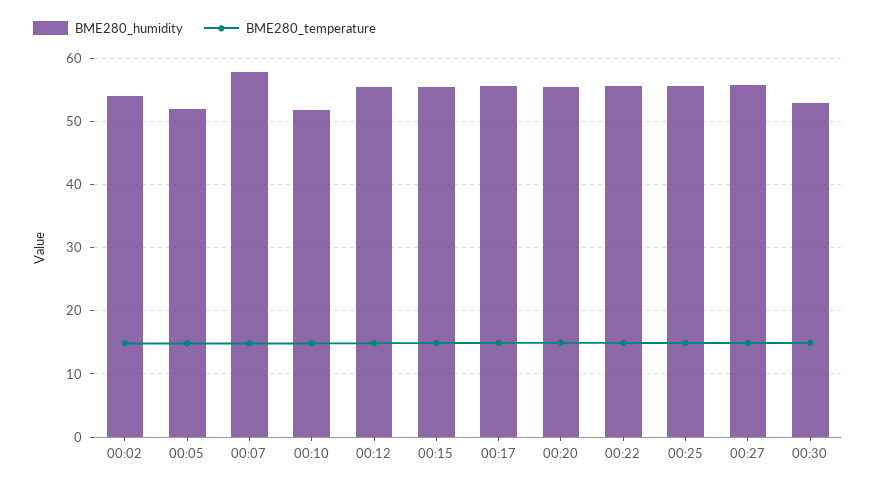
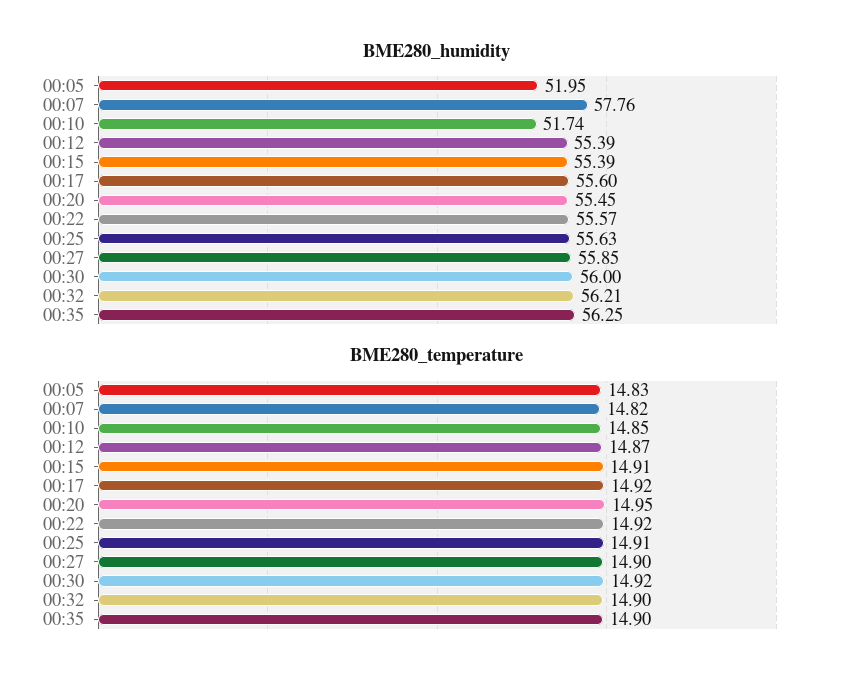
BME280_humidity, 00:02: 54 -> none
BME280_temperature, 00:02: 15 -> none
BME280_humidity, 00:30: 53 -> 56
BME280_humidity, 00:32: none -> 56.21
BME280_humidity, 00:35: none -> 56.25
BME280_temperature, 00:32: none -> 14.9
BME280_temperature, 00:35: none -> 14.9

